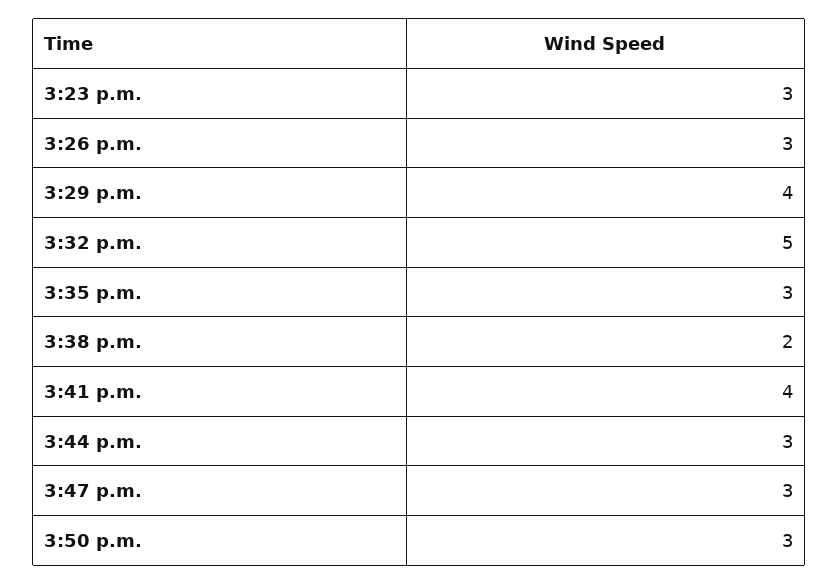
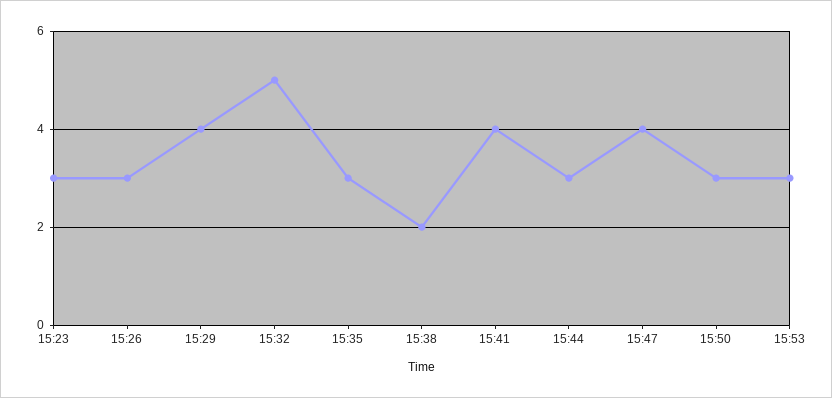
3:47 p.m.: 3 -> 4
15:53: none -> 3

